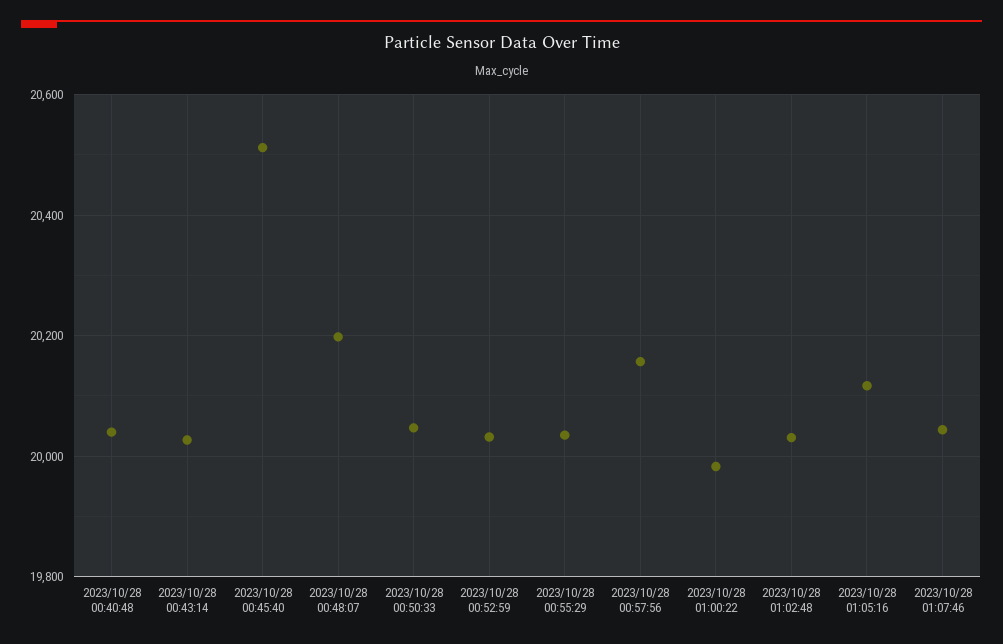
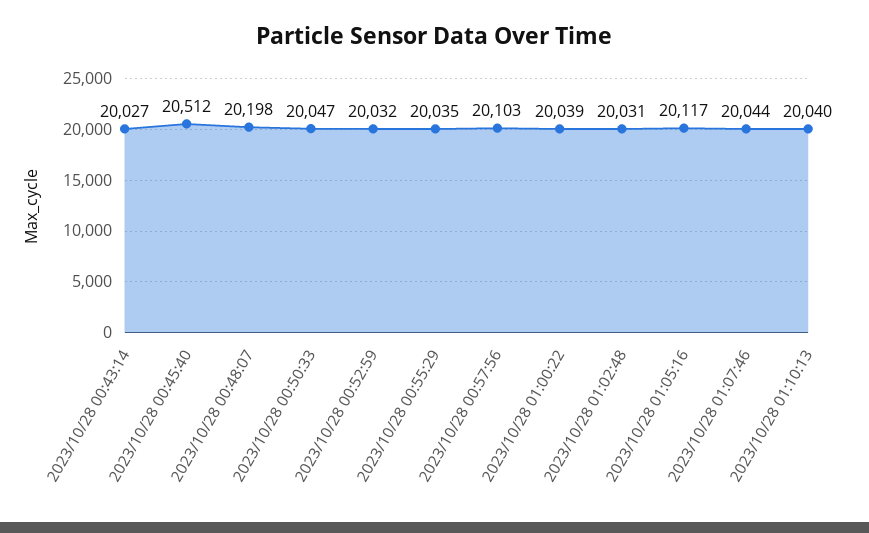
2023/10/28 00:40:48: 20040 -> none
2023/10/28 00:57:56: 20160 -> 20103
2023/10/28 01:00:22: 19980 -> 20039
2023/10/28 01:10:13: none -> 20040

